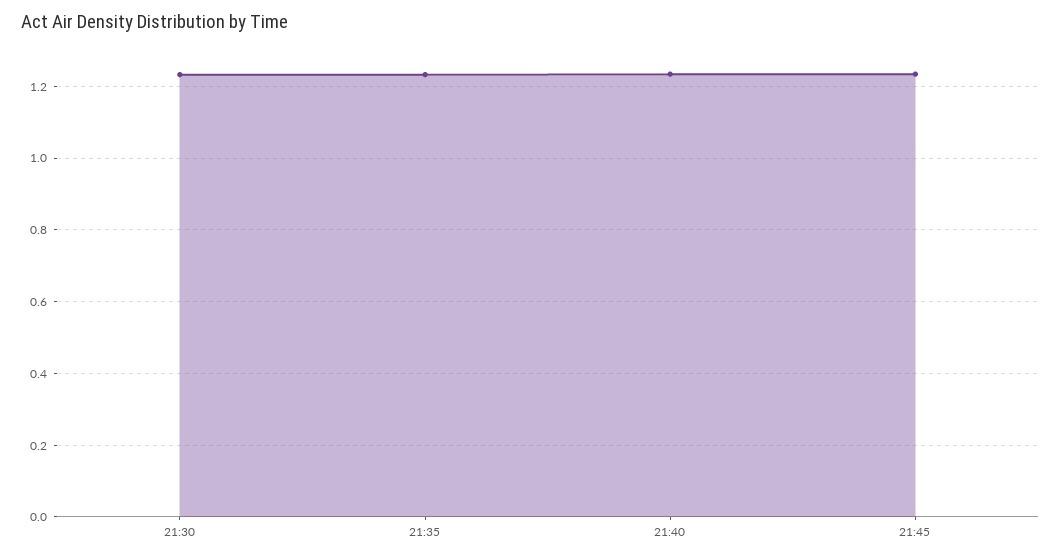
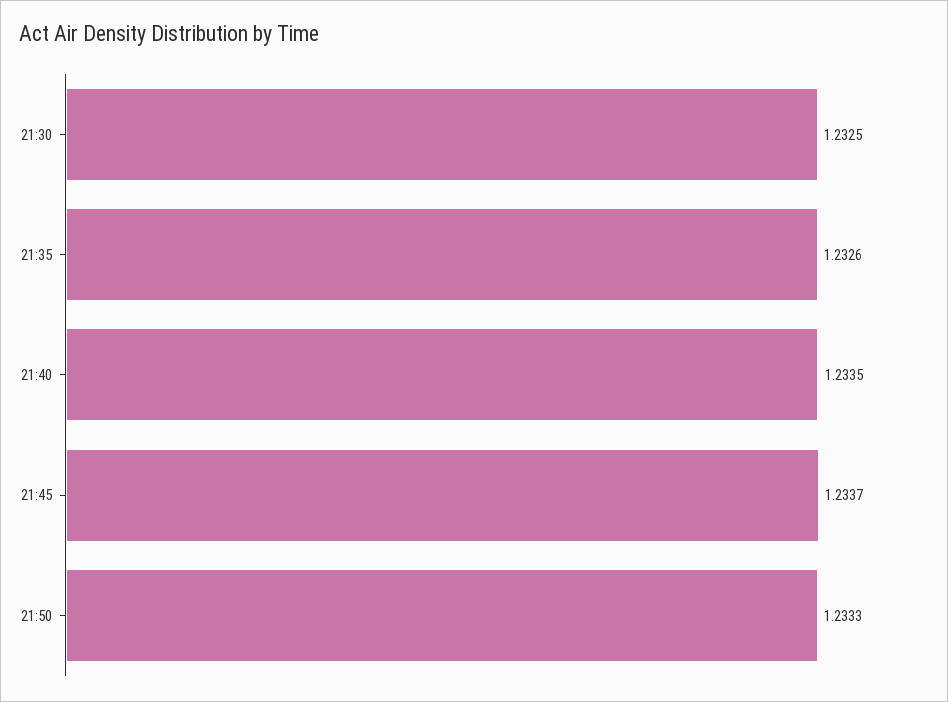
21:50: none -> 1.2333

